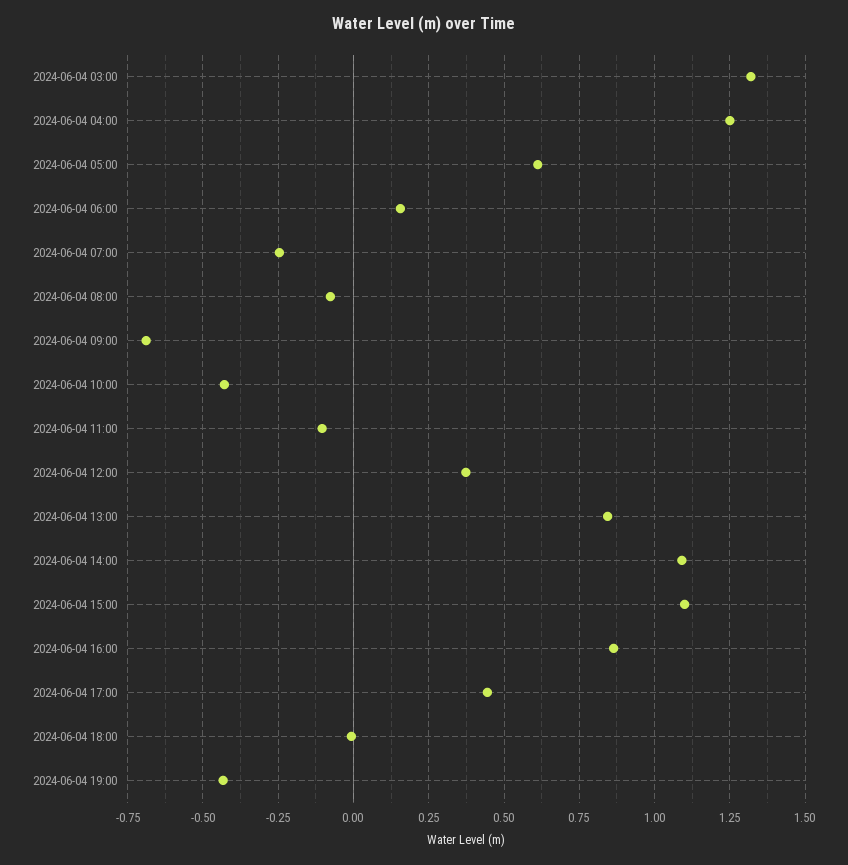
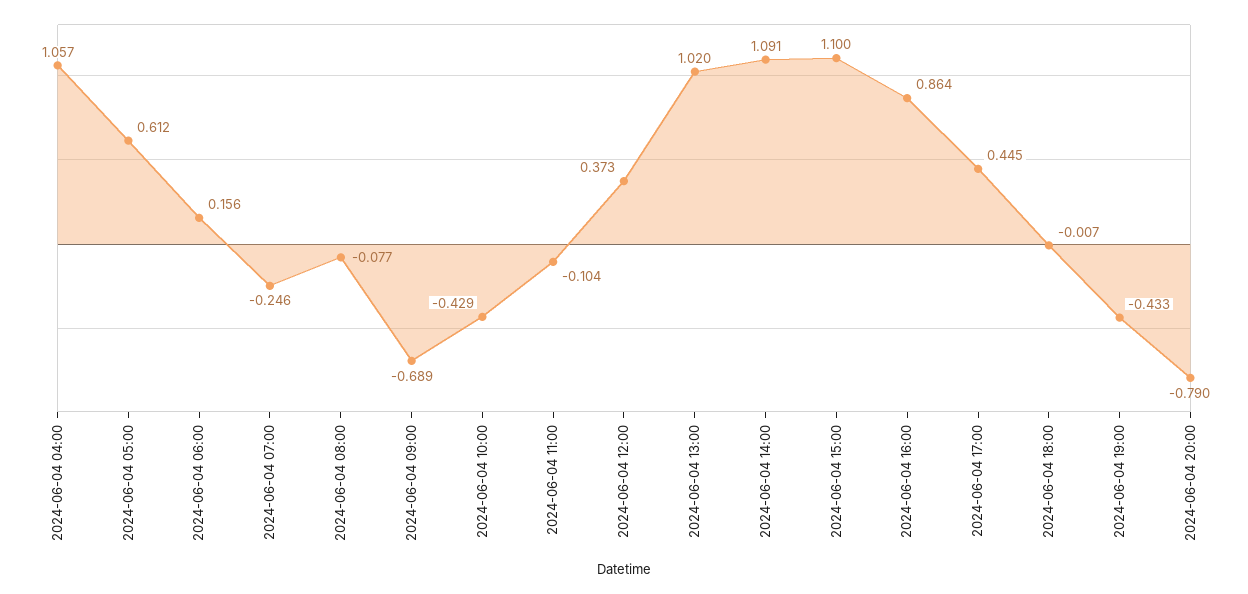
2024-06-04 03:00: 1.325 -> none
2024-06-04 04:00: 1.25 -> 1.057
2024-06-04 13:00: 0.85 -> 1.02
2024-06-04 20:00: none -> -0.79

